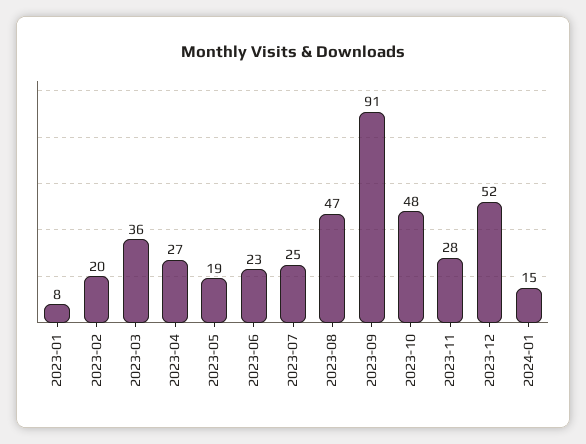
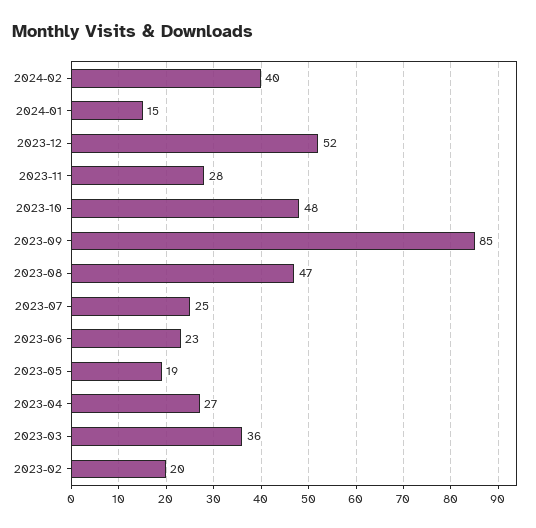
2023-01: 8 -> none
2023-09: 91 -> 85
2024-02: none -> 40

